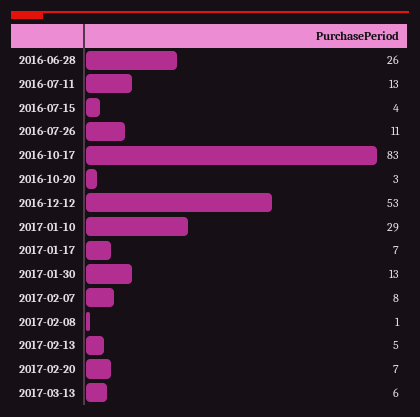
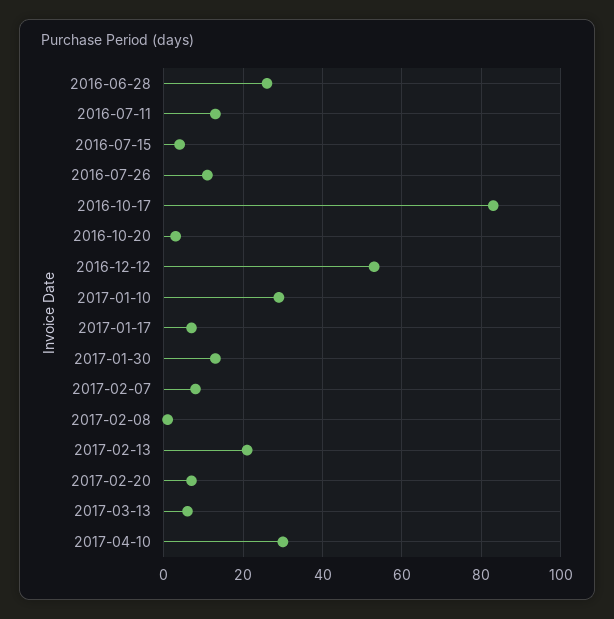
2017-02-13: 5 -> 20
2017-04-10: none -> 30

